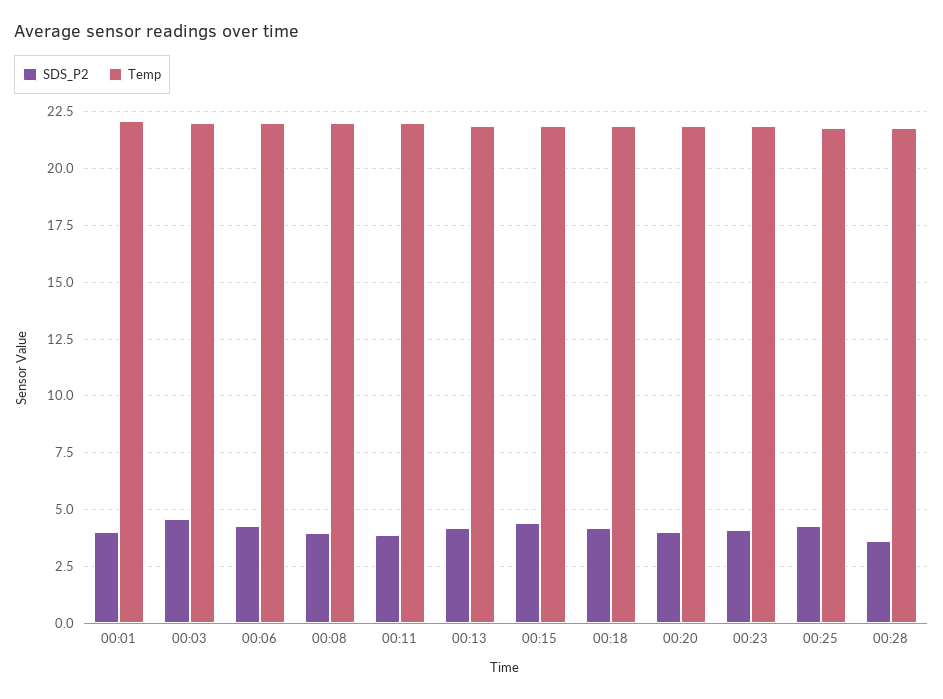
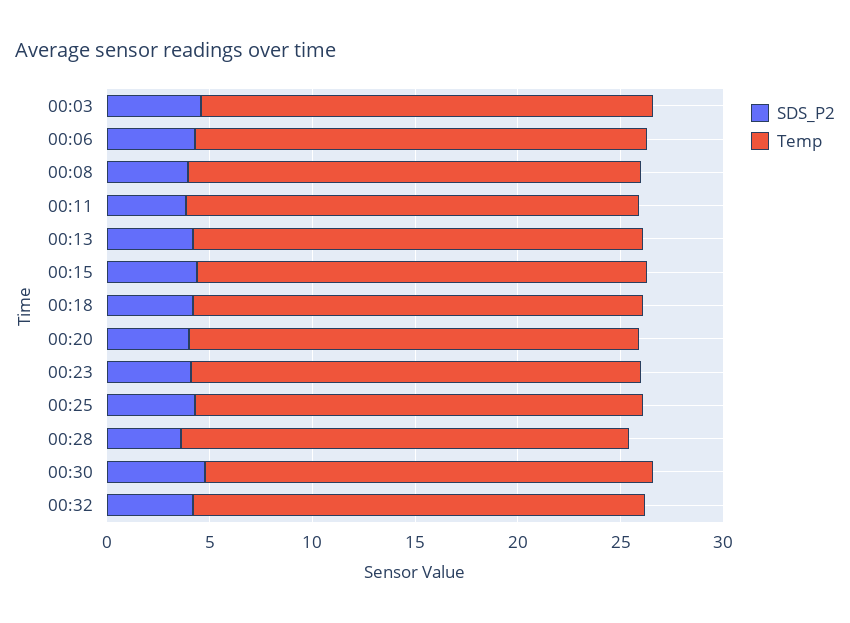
SDS_P2, 00:01: 4 -> none
Temp, 00:01: 22 -> none
SDS_P2, 00:30: none -> 5
Temp, 00:30: none -> 22
SDS_P2, 00:32: none -> 4
Temp, 00:32: none -> 22

